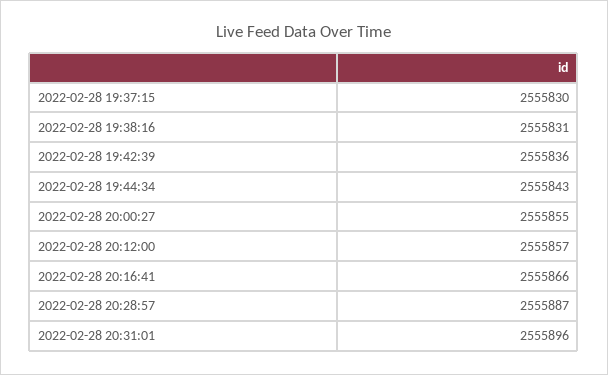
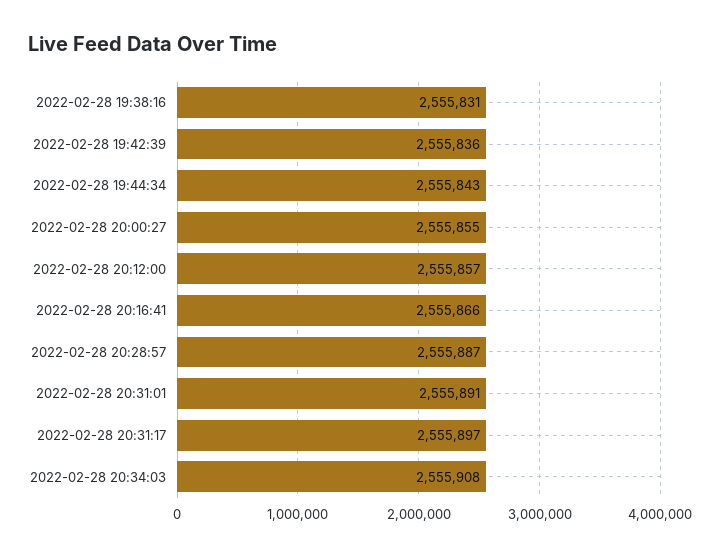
2022-02-28 19:37:15: 2555830 -> none
2022-02-28 20:31:01: 2555896 -> 2555891
2022-02-28 20:31:17: none -> 2555897
2022-02-28 20:34:03: none -> 2555908

